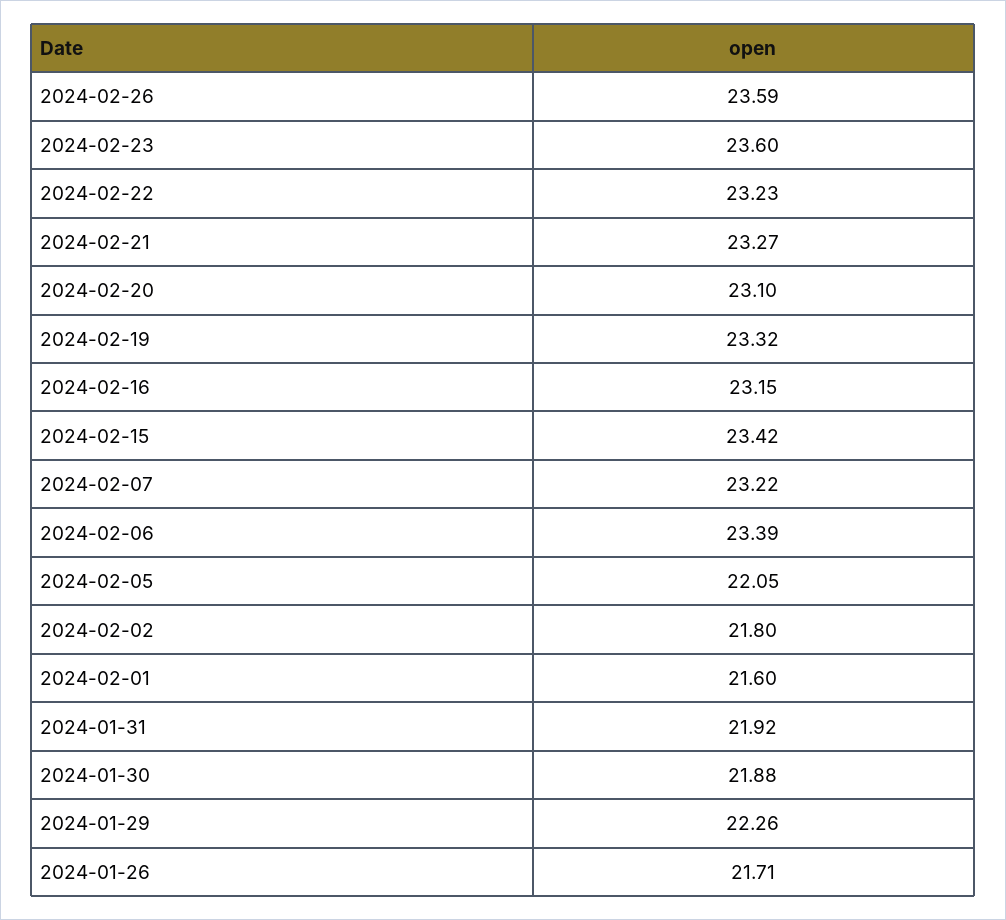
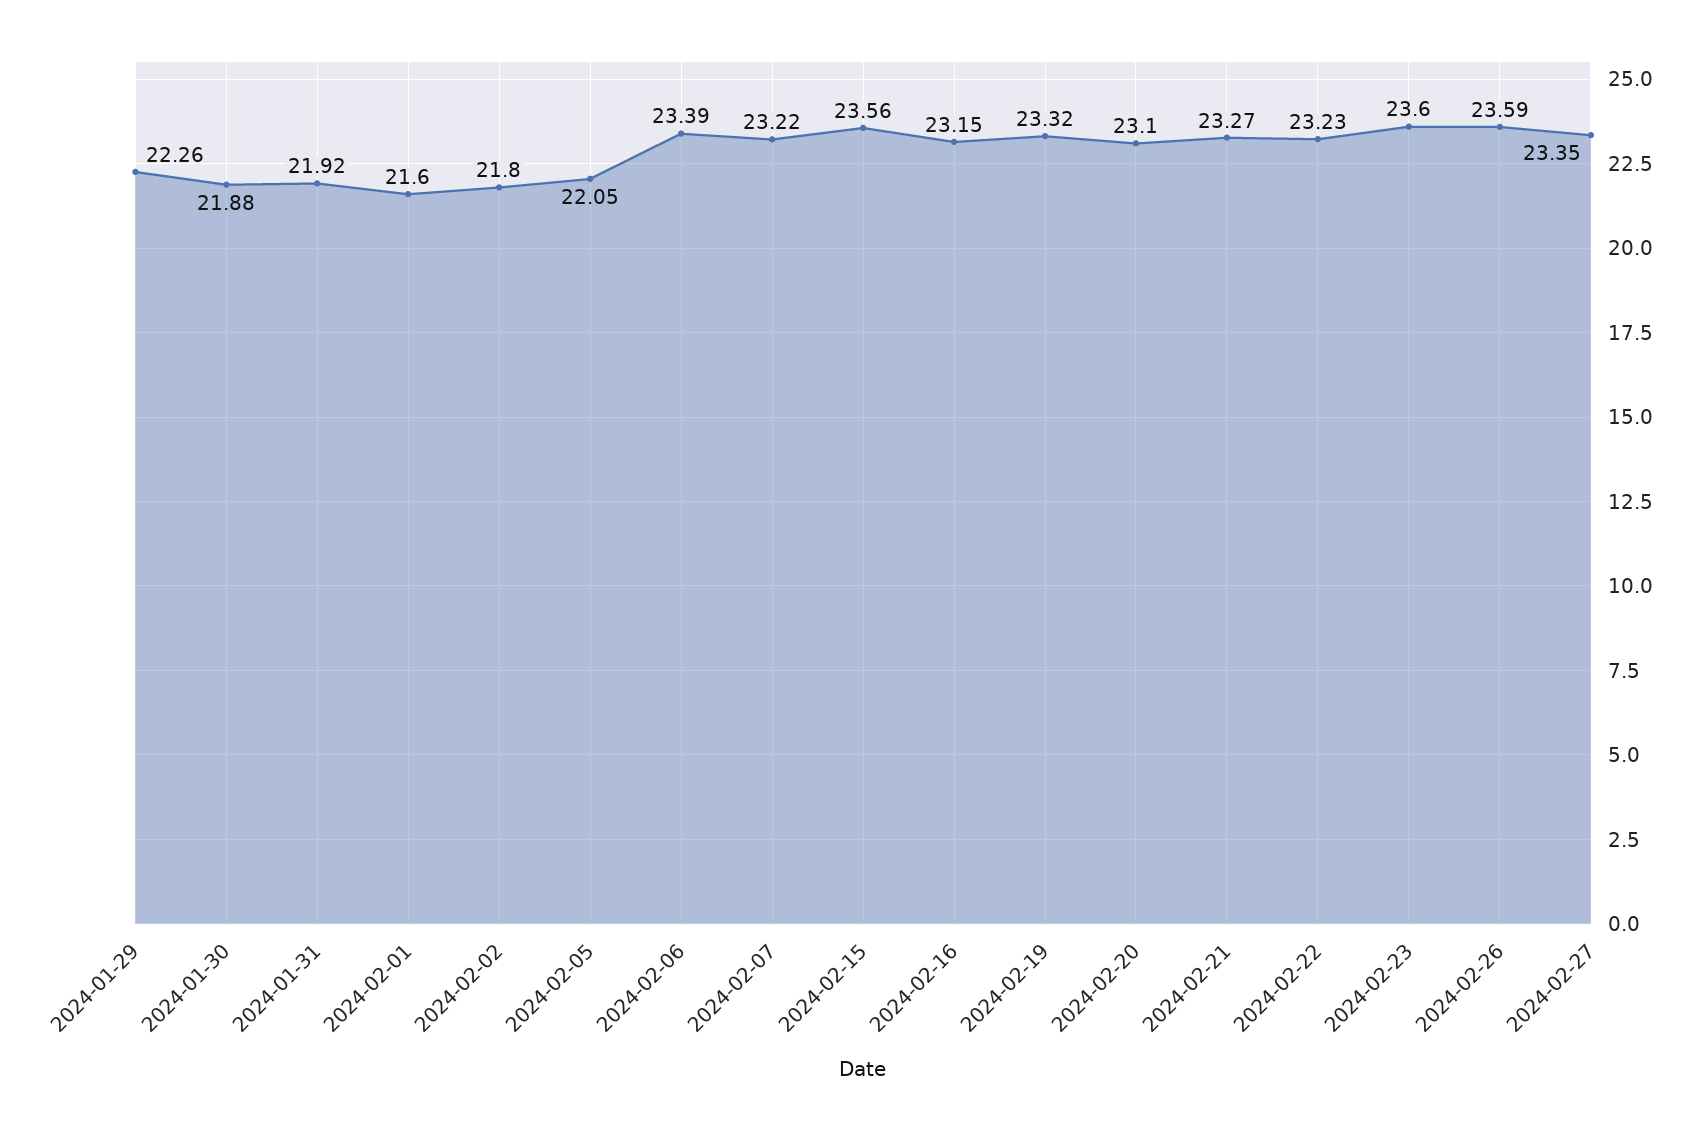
2024-02-15: 23.42 -> 23.56
2024-01-26: 21.71 -> none
2024-02-27: none -> 23.35

